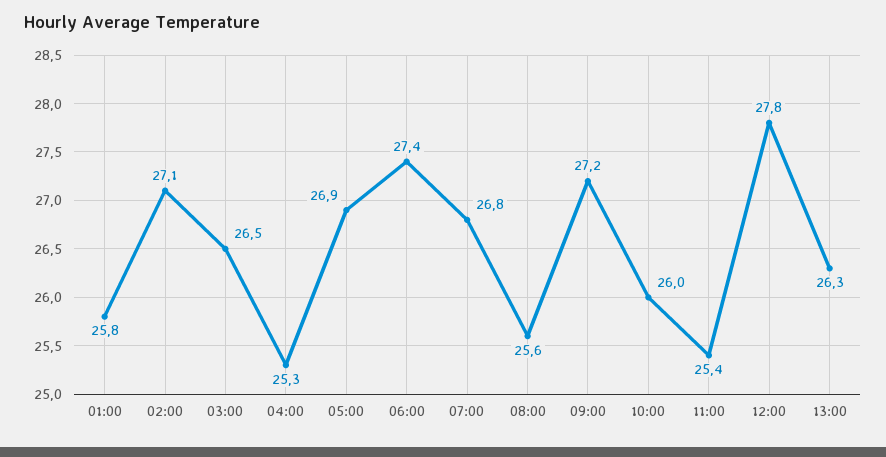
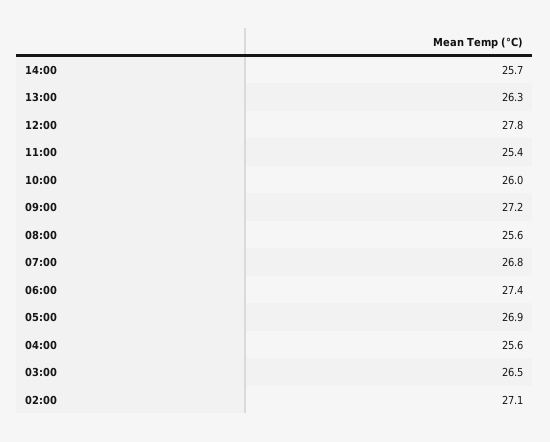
01:00: 25.8 -> none
04:00: 25.3 -> 25.6
14:00: none -> 25.7

